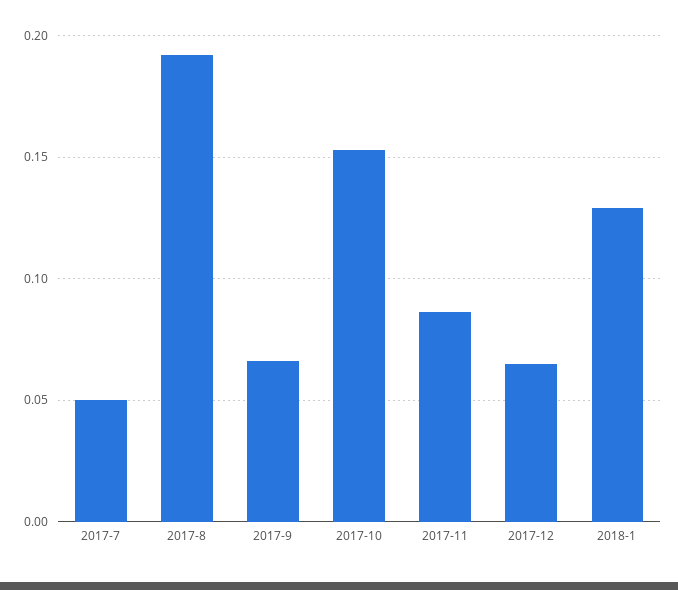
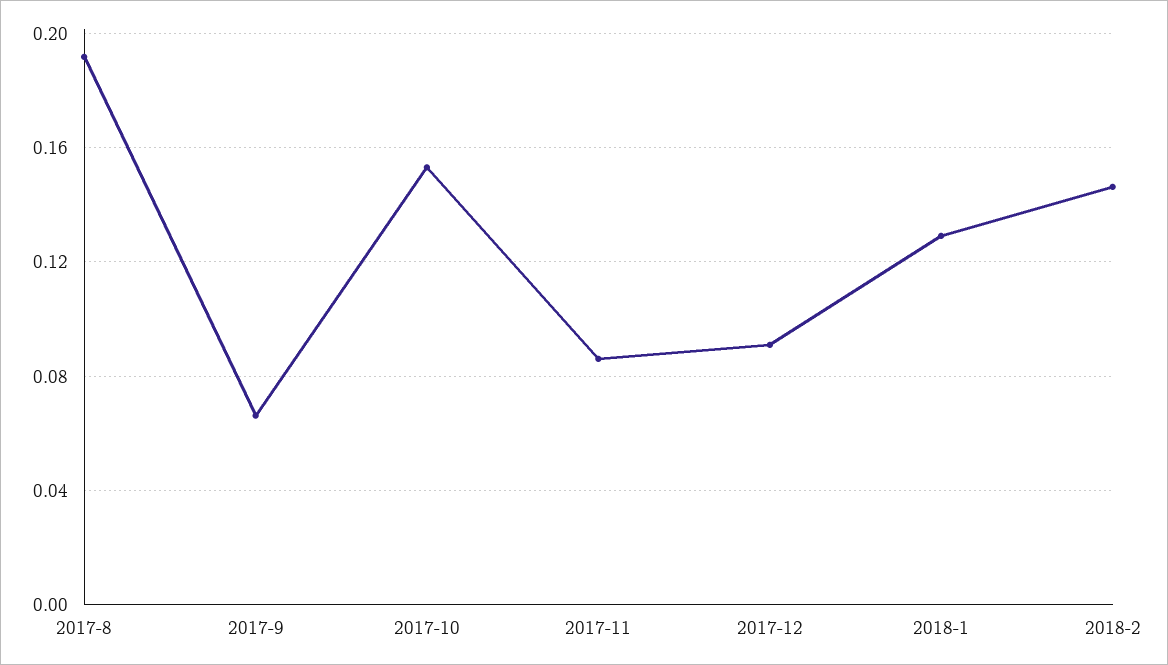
2017-7: 0.05 -> none
2017-12: 0.065 -> 0.09
2018-2: none -> 0.145

